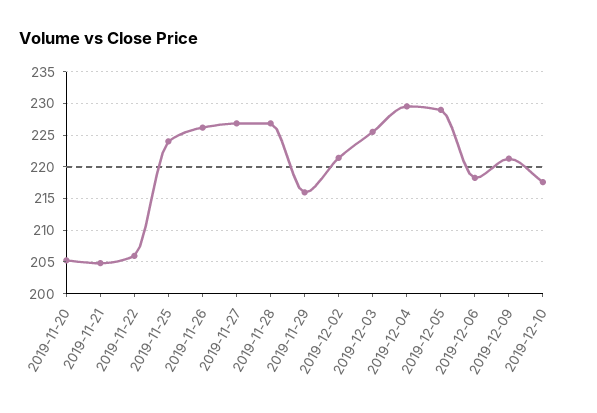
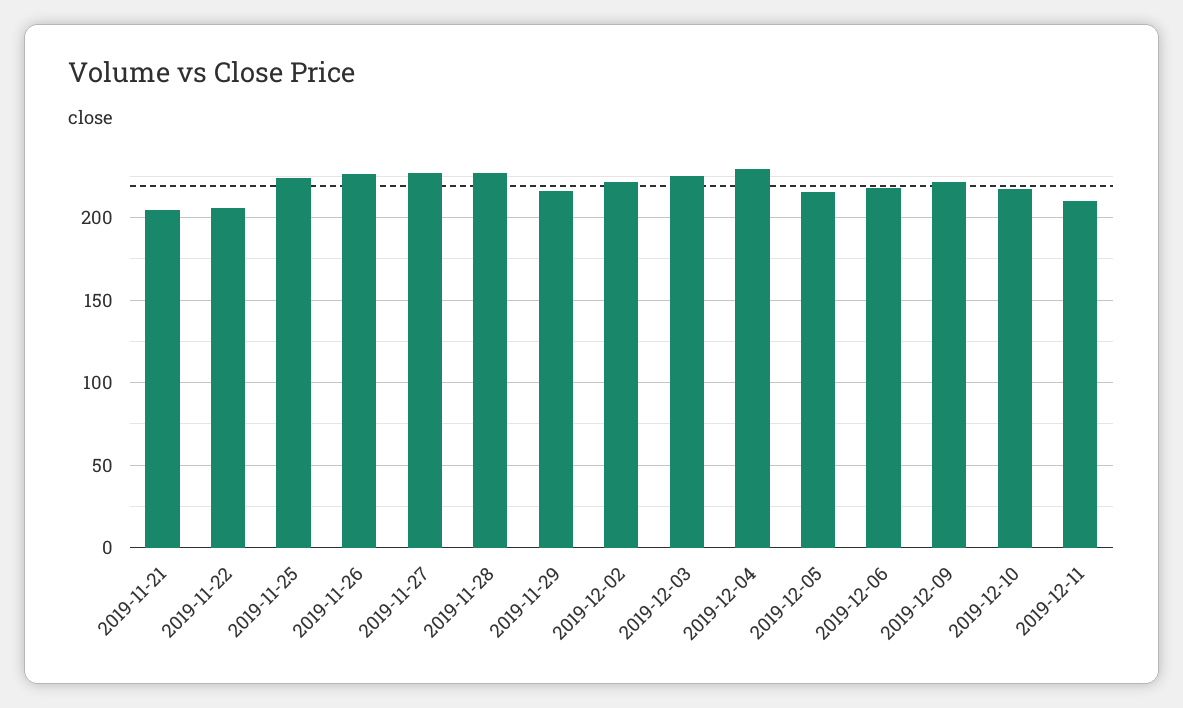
2019-11-20: 205 -> none
2019-12-05: 229 -> 215
2019-12-11: none -> 210

